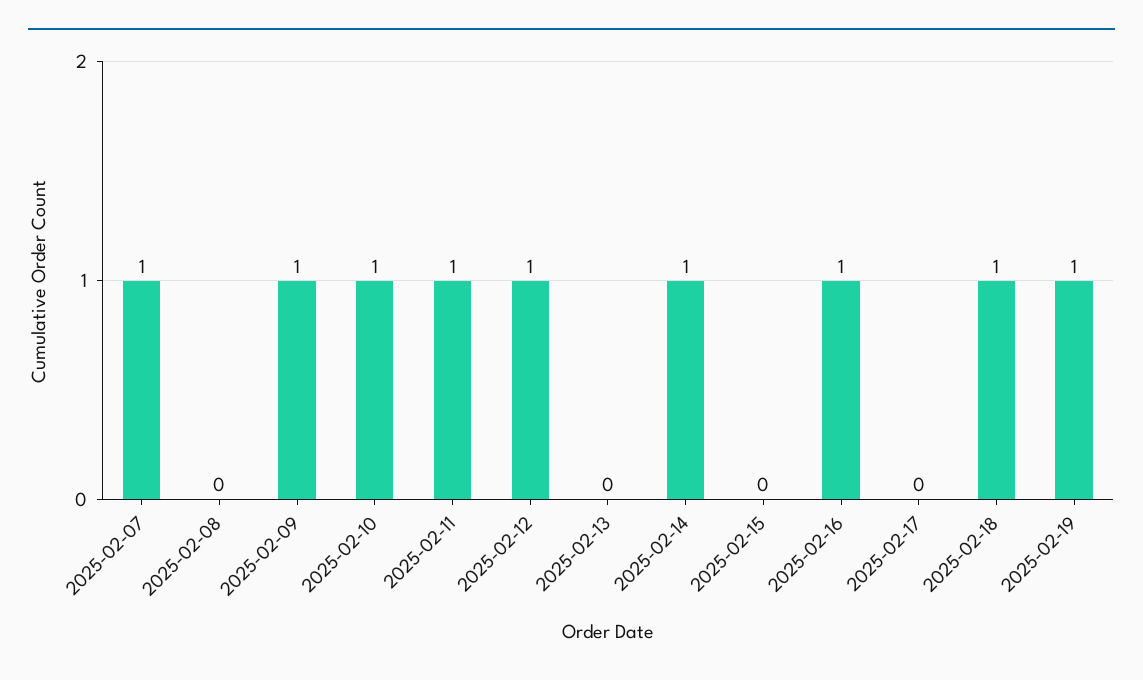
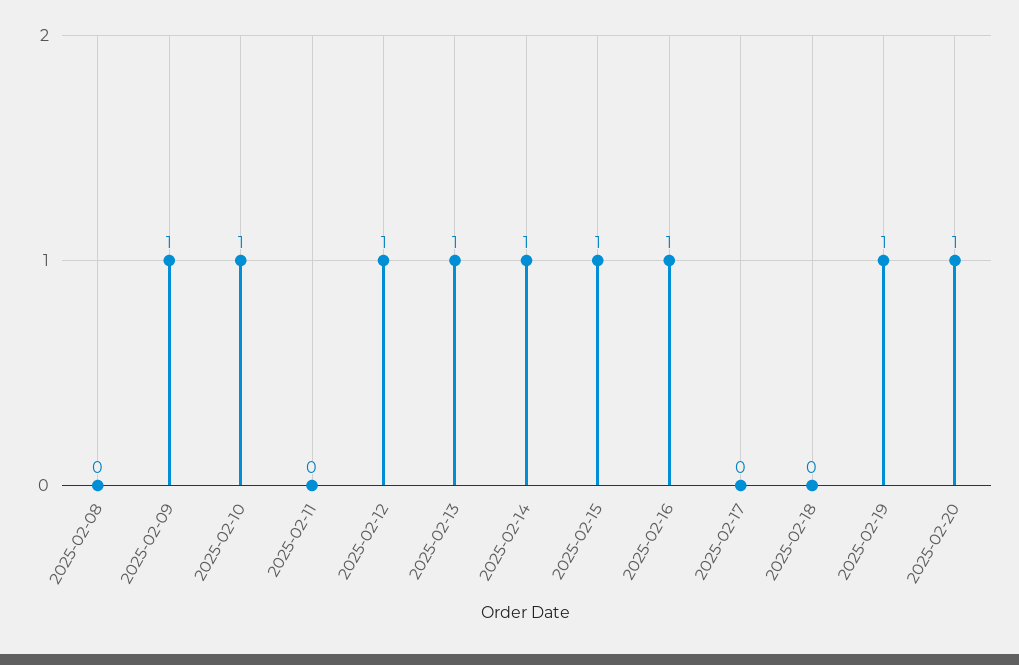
2025-02-07: 1 -> none
2025-02-11: 1 -> 0
2025-02-13: 0 -> 1
2025-02-15: 0 -> 1
2025-02-18: 1 -> 0
2025-02-20: none -> 1

